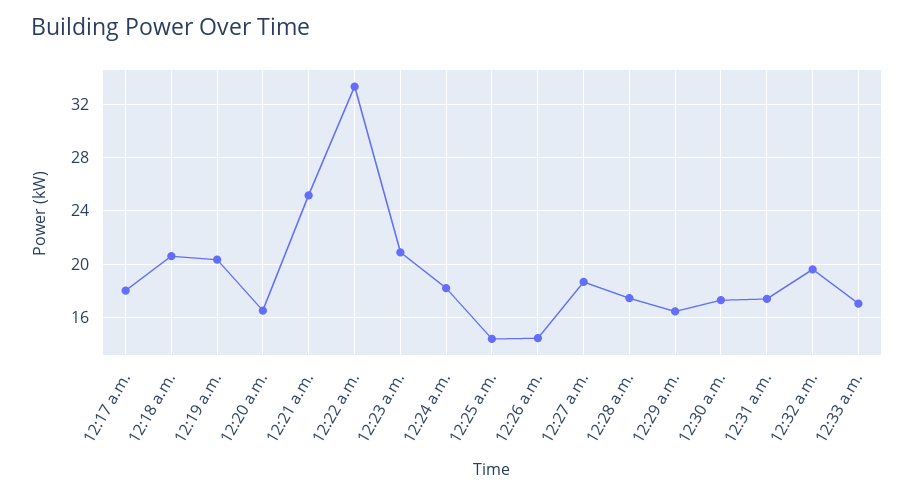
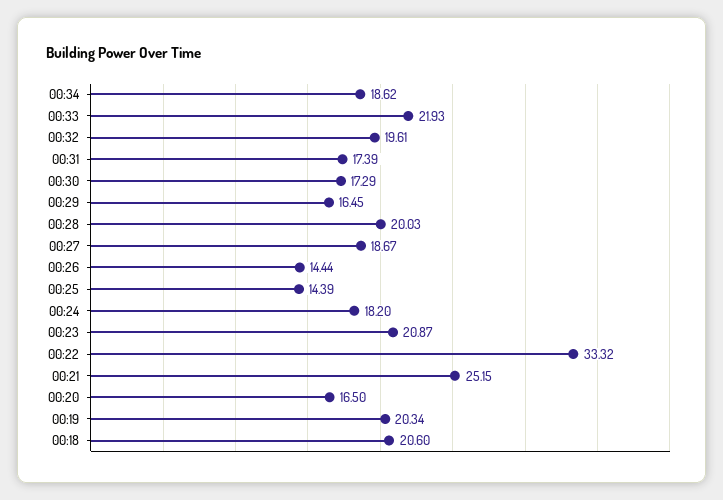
12:17 a.m.: 18 -> none
12:28 a.m.: 17.5 -> 20.03
12:33 a.m.: 17 -> 21.93
00:34: none -> 18.62

